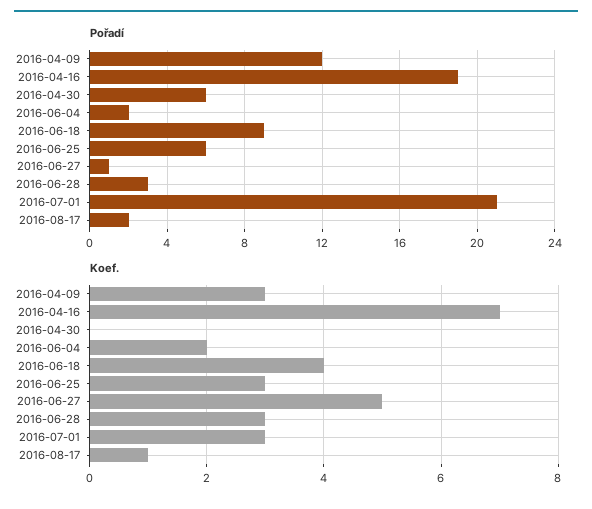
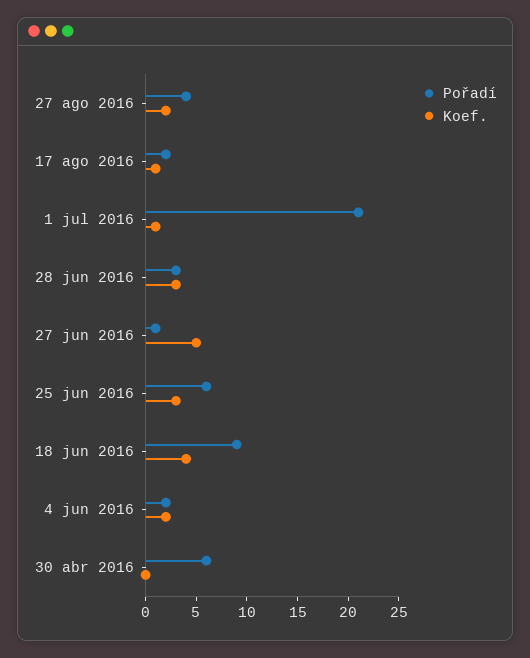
Pořadí, 2016-04-09: 12 -> none
Pořadí, 2016-04-16: 19 -> none
Koef., 2016-04-09: 3 -> none
Koef., 2016-04-16: 7 -> none
Koef., 2016-07-01: 3 -> 1
Pořadí, 27 ago 2016: none -> 4
Koef., 27 ago 2016: none -> 2

